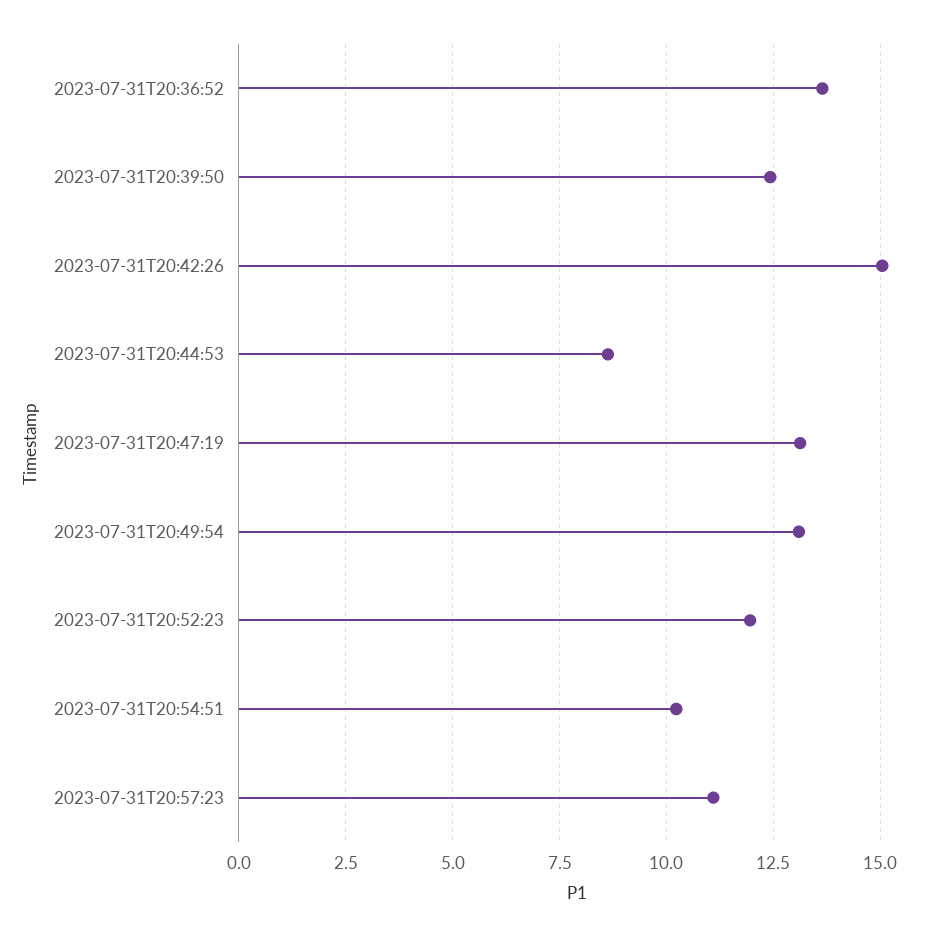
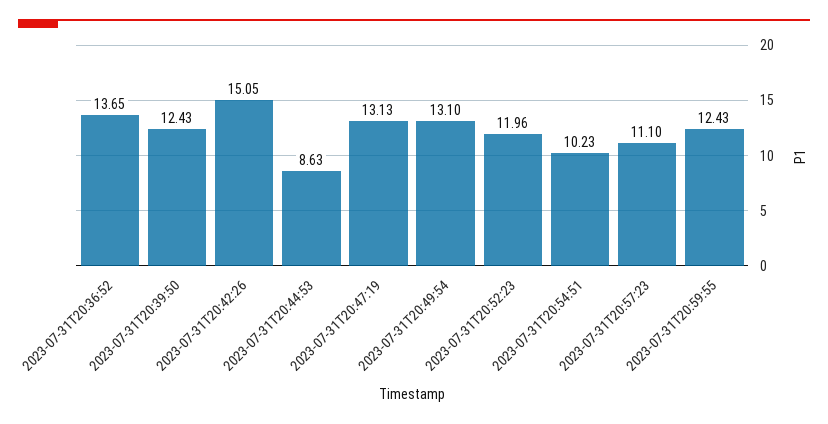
2023-07-31T20:59:55: none -> 12.43

